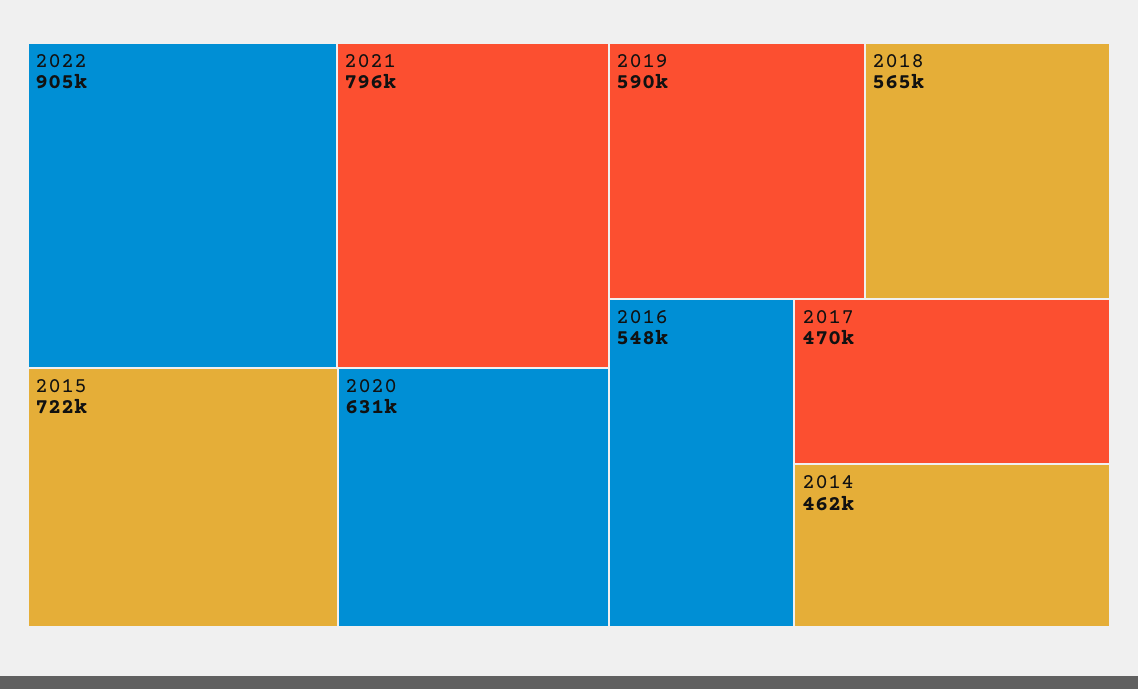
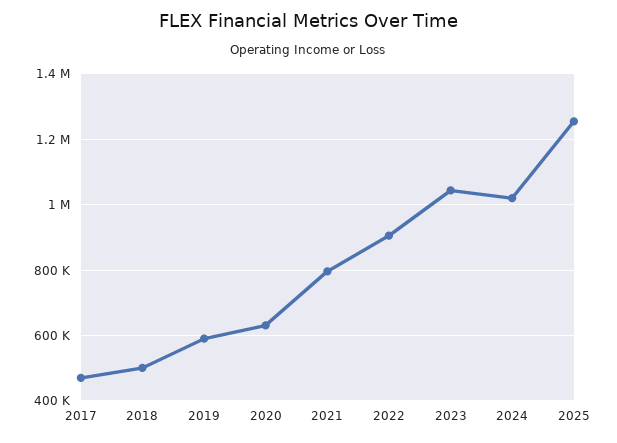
2015: 722000 -> none
2018: 565000 -> 500000
2016: 548000 -> none
2014: 462000 -> none
2023: none -> 1040000
2024: none -> 1020000
2025: none -> 1260000

